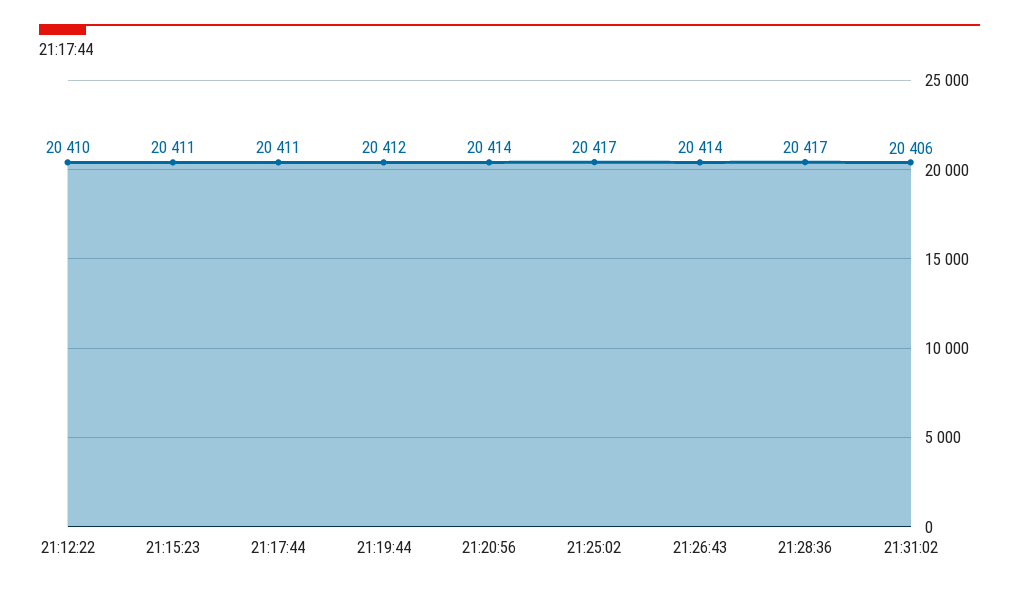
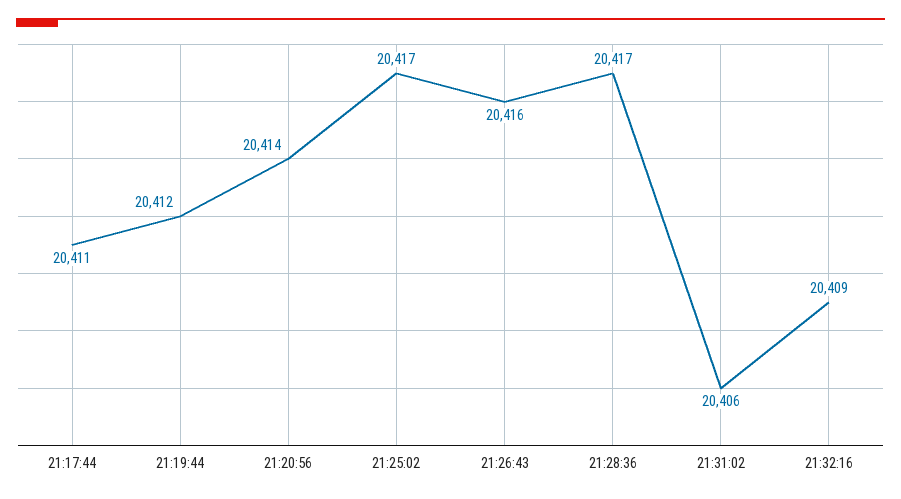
21:12:22: 20410 -> none
21:15:23: 20411 -> none
21:26:43: 20414 -> 20416
21:32:16: none -> 20409

